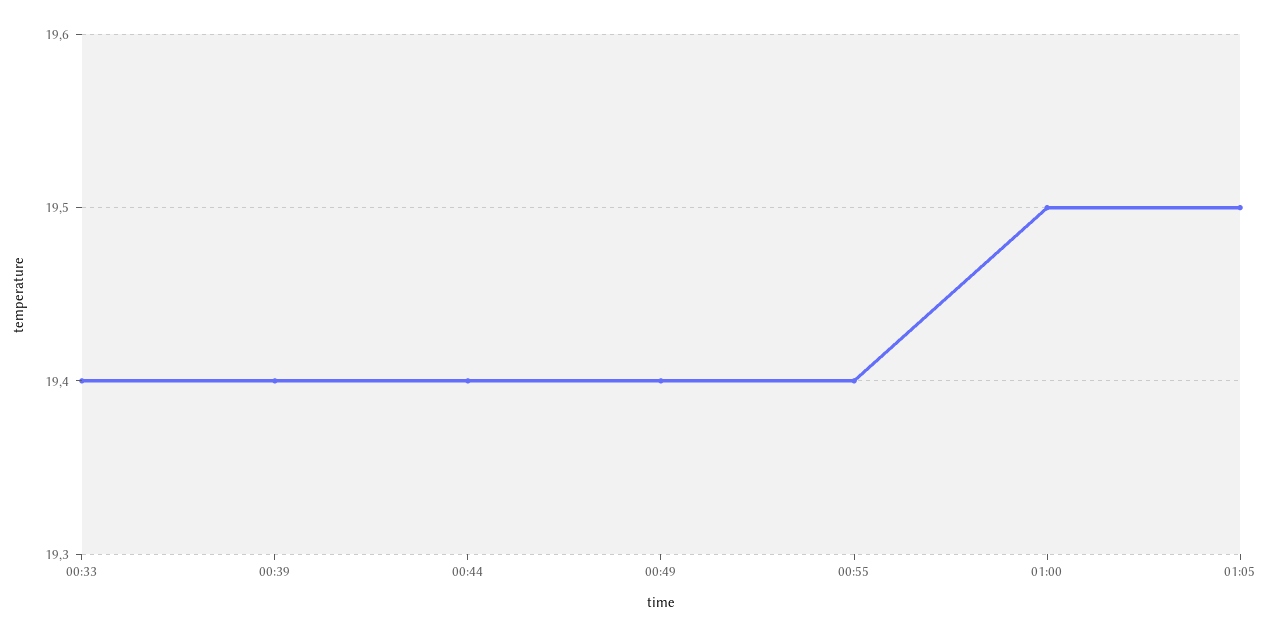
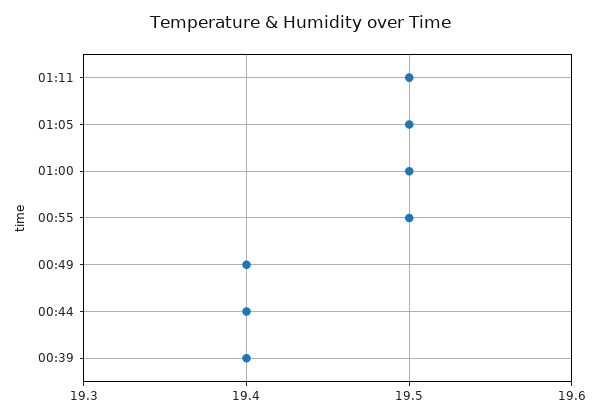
00:33: 19.4 -> none
00:55: 19.4 -> 19.5
01:11: none -> 19.5

